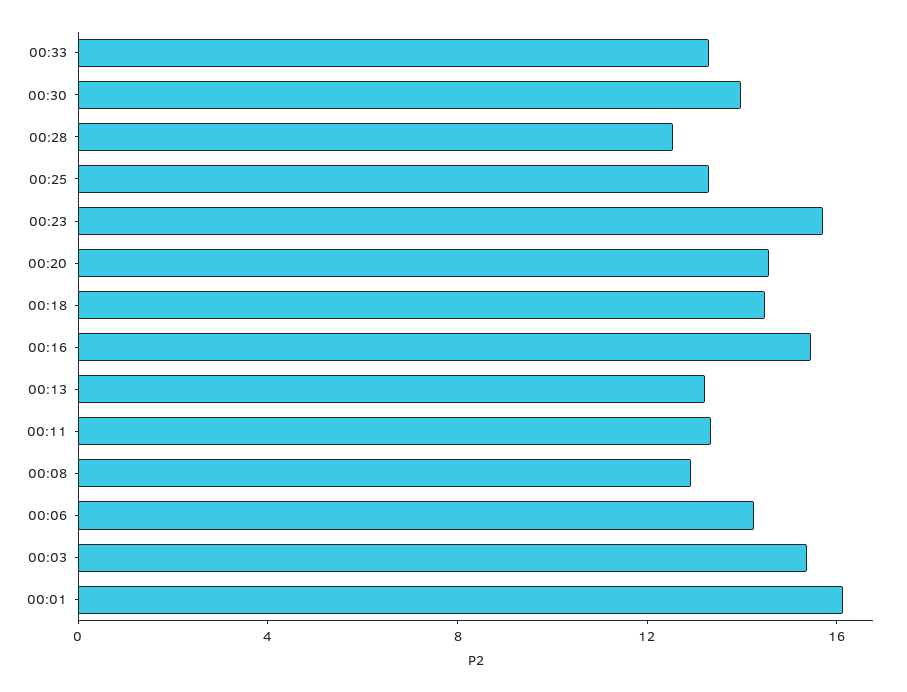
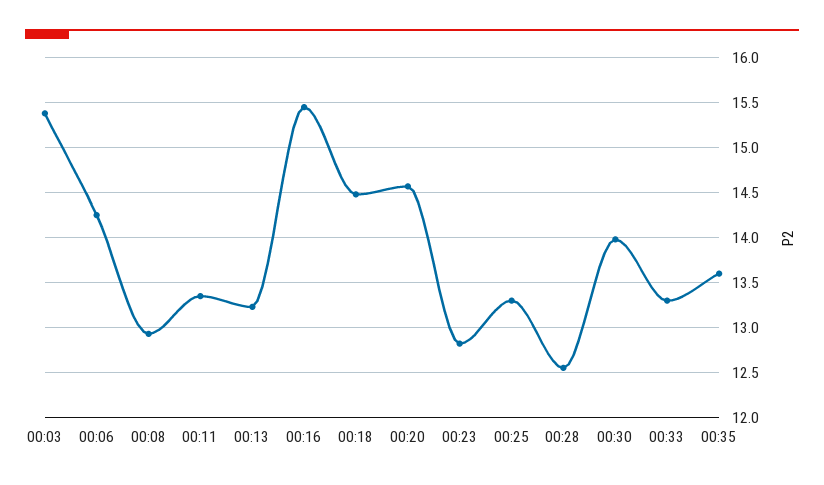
00:23: 16 -> 12.8
00:01: 16 -> none
00:35: none -> 13.6

